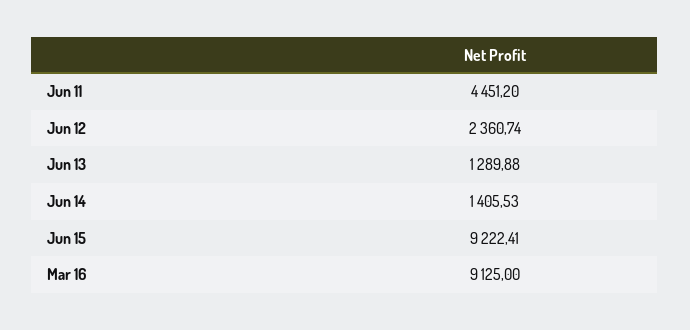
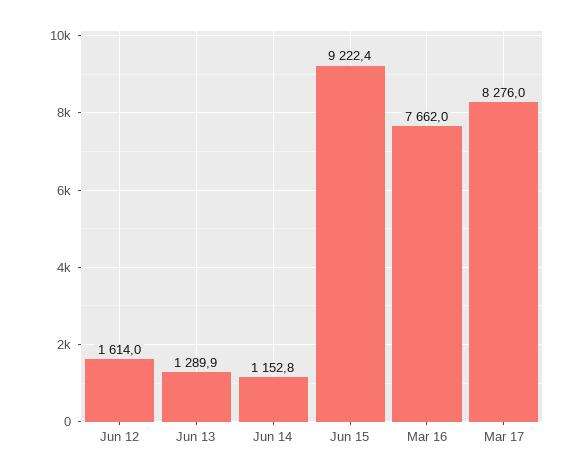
Jun 11: 4451.2 -> none
Jun 12: 2360.74 -> 1614
Jun 14: 1405.53 -> 1152.8
Mar 16: 9125 -> 7662
Mar 17: none -> 8276

